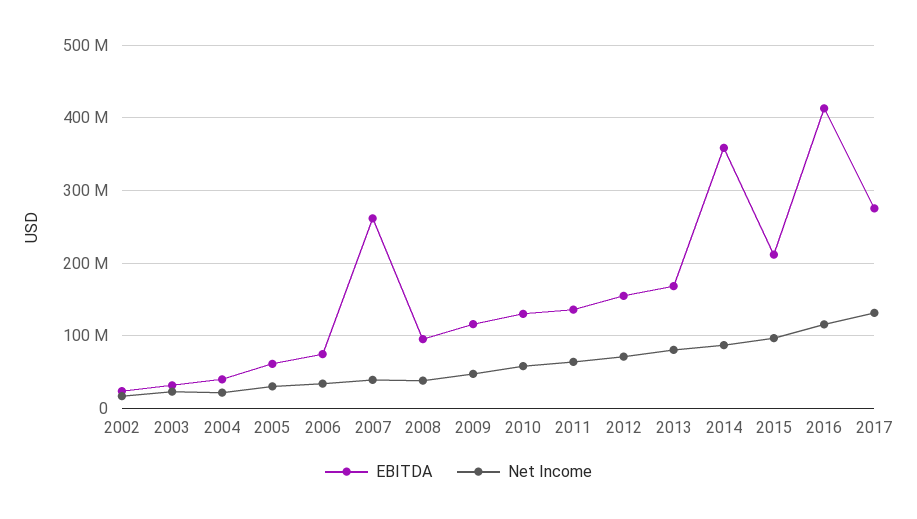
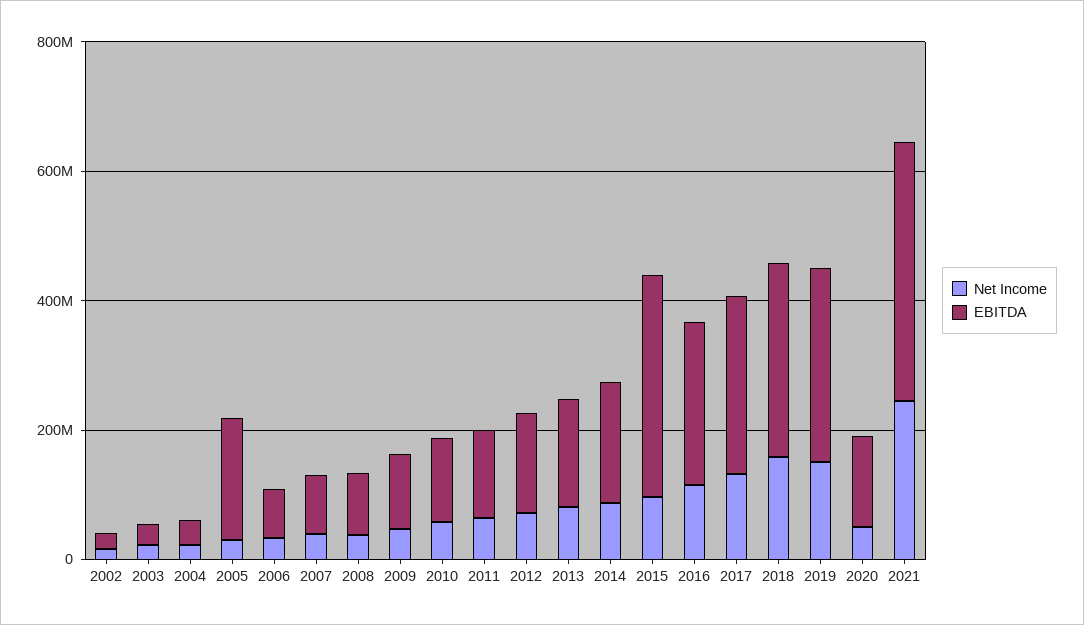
EBITDA, 2005: 60000000 -> 200000000
EBITDA, 2007: 260000000 -> 100000000
EBITDA, 2014: 360000000 -> 200000000
EBITDA, 2015: 210000000 -> 350000000
EBITDA, 2016: 410000000 -> 250000000
Net Income, 2018: none -> 150000000
EBITDA, 2018: none -> 300000000
Net Income, 2019: none -> 150000000
EBITDA, 2019: none -> 300000000
Net Income, 2020: none -> 50000000
EBITDA, 2020: none -> 150000000
Net Income, 2021: none -> 250000000
EBITDA, 2021: none -> 400000000

